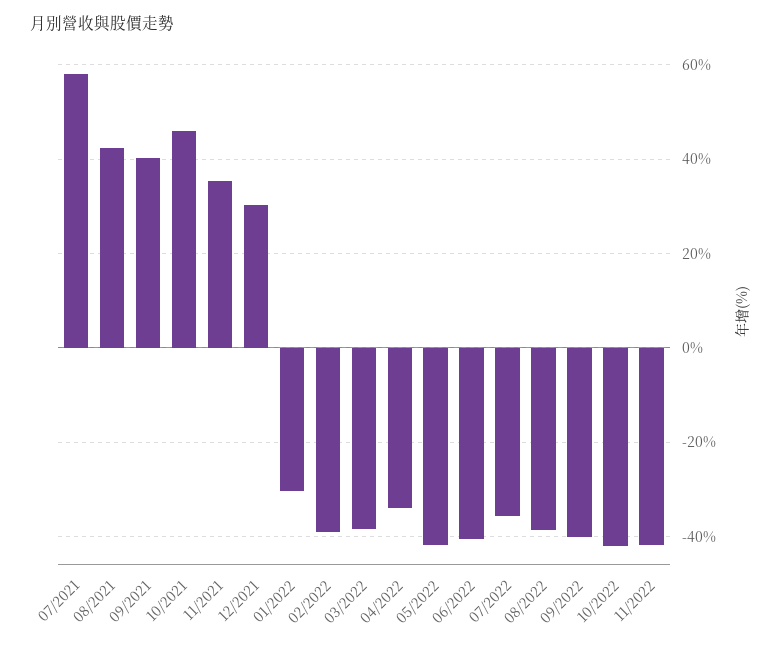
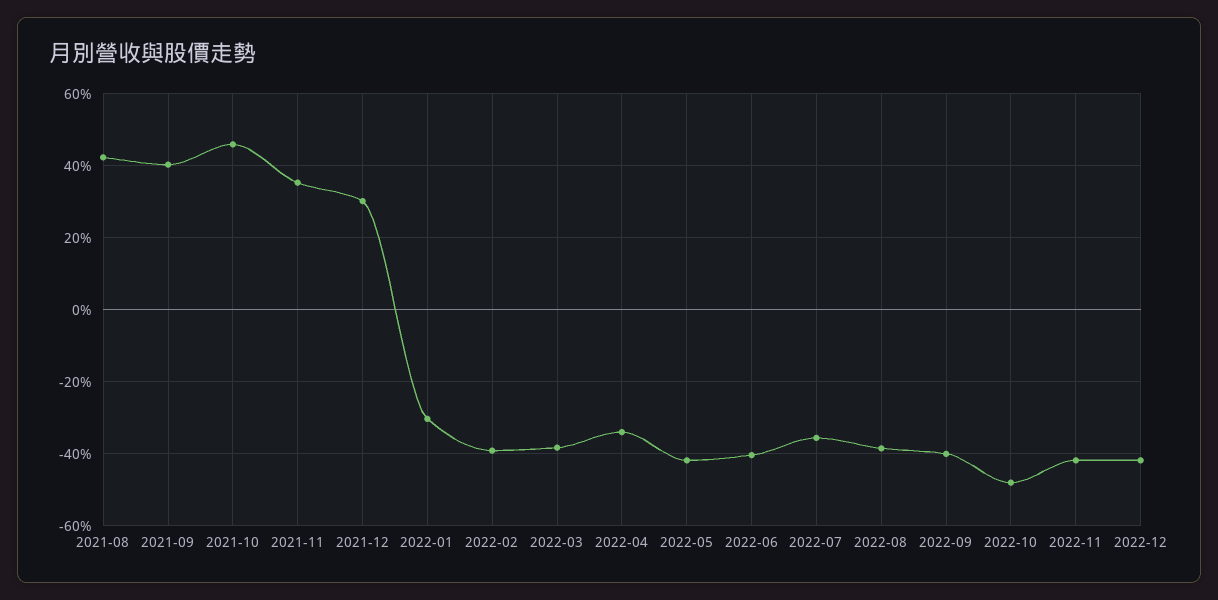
07/2021: 58 -> none
10/2022: -42 -> -48
2022-12: none -> -42

